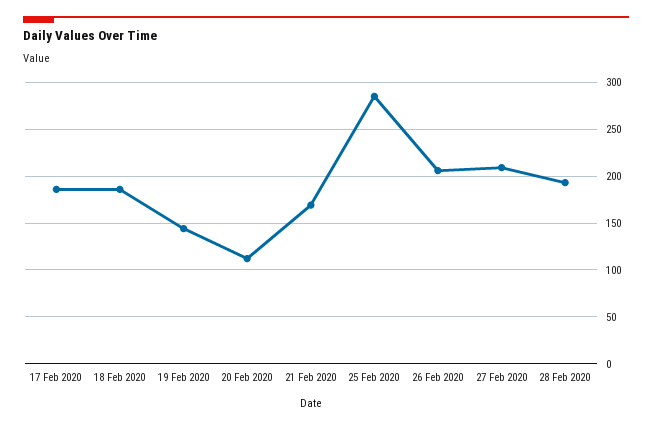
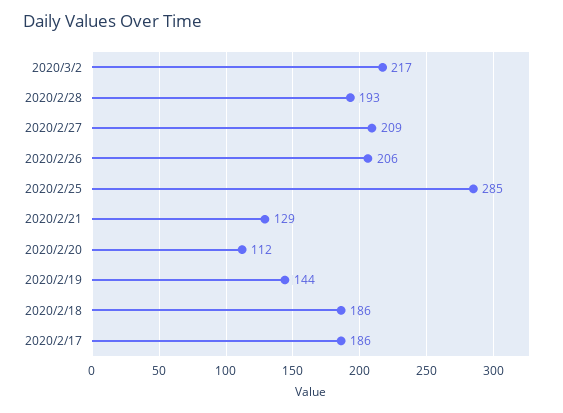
21 Feb 2020: 170 -> 129
2020/3/2: none -> 217

